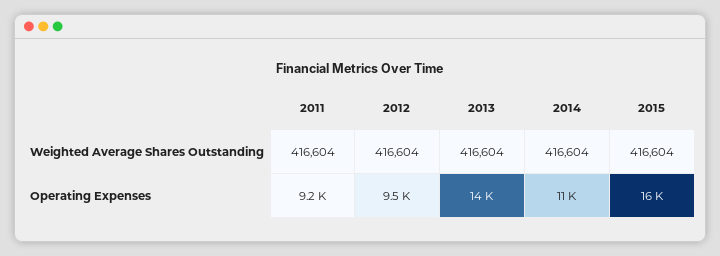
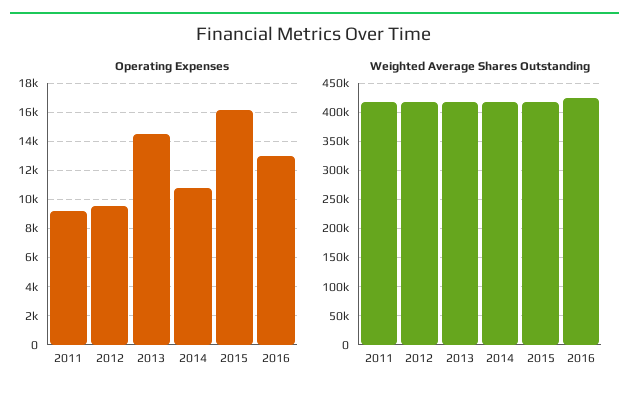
Operating Expenses, 2016: none -> 13000
Weighted Average Shares Outstanding, 2016: none -> 425000

